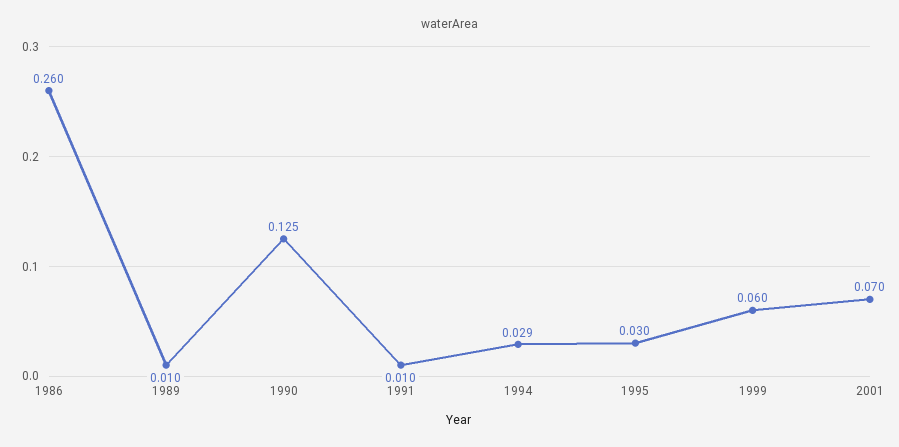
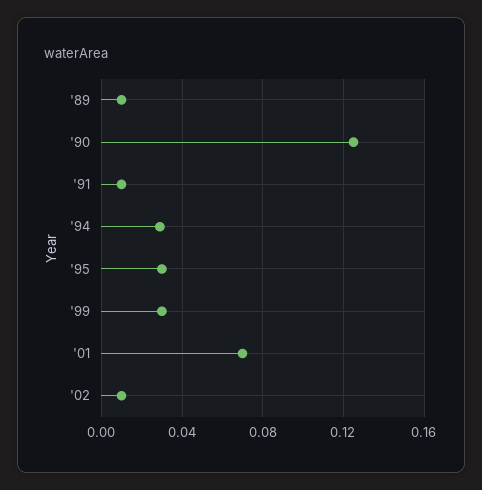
1986: 0.26 -> none
1999: 0.06 -> 0.03
'02: none -> 0.01

